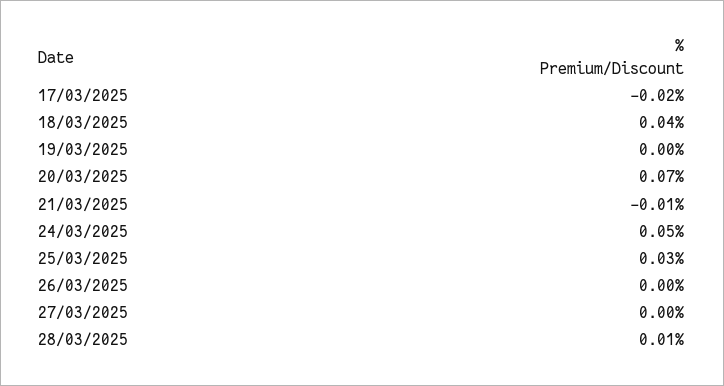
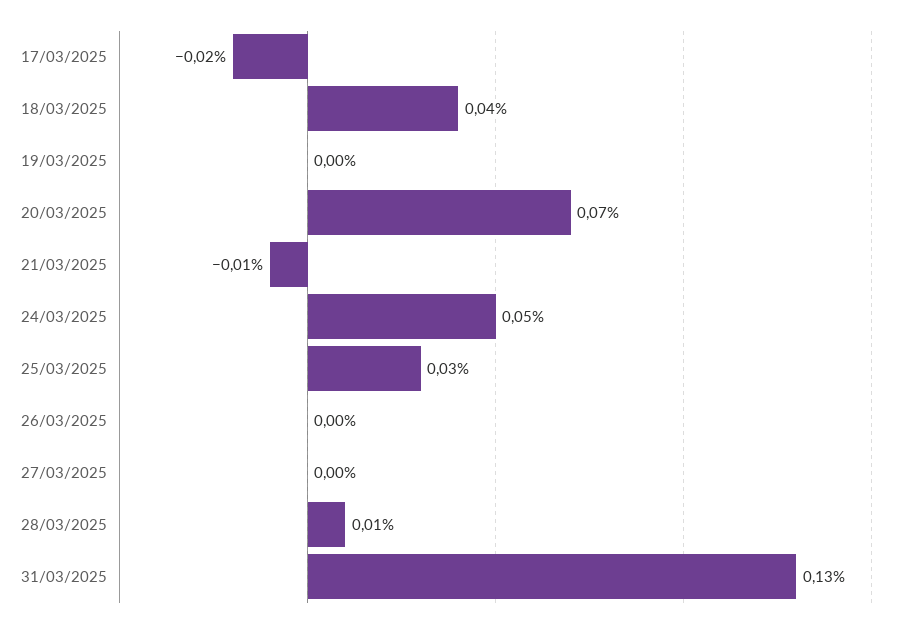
31/03/2025: none -> 0.13

